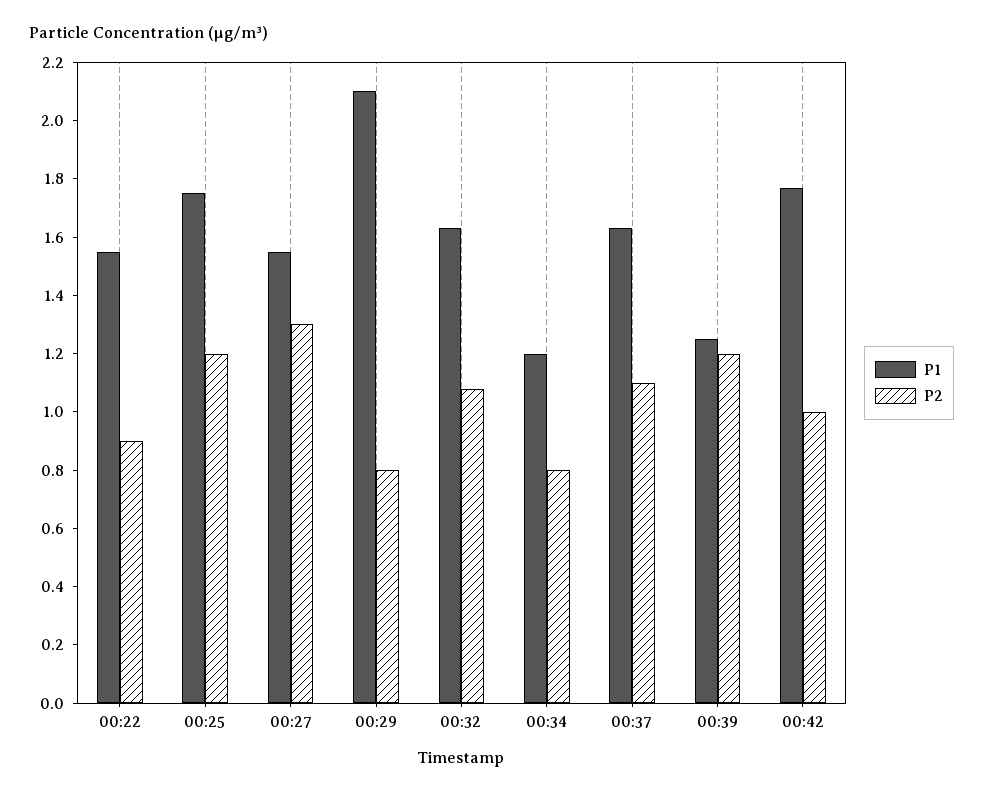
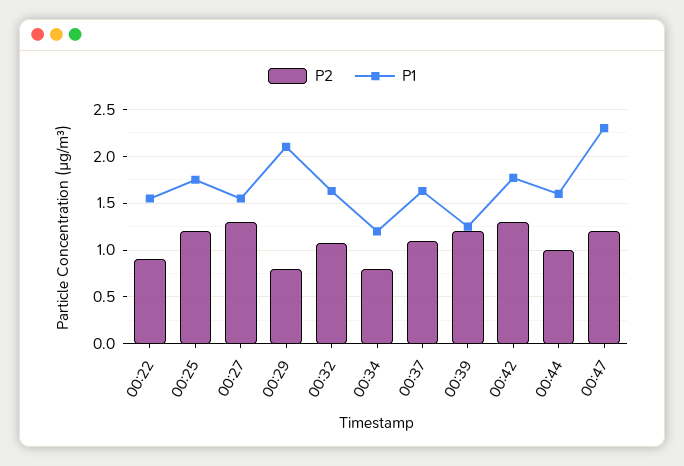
P2, 00:42: 1 -> 1.3
P2, 00:44: none -> 1
P1, 00:44: none -> 1.6
P2, 00:47: none -> 1.2
P1, 00:47: none -> 2.3

